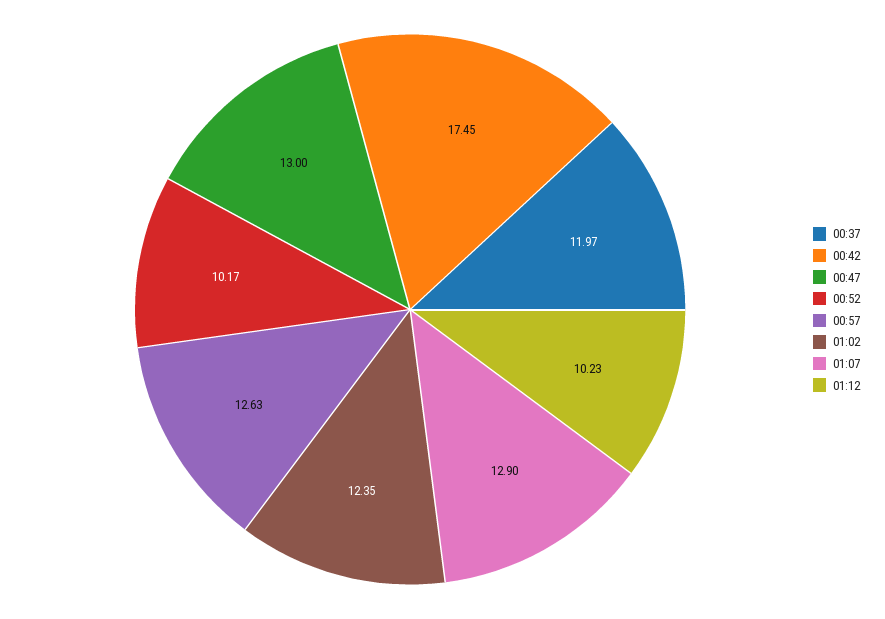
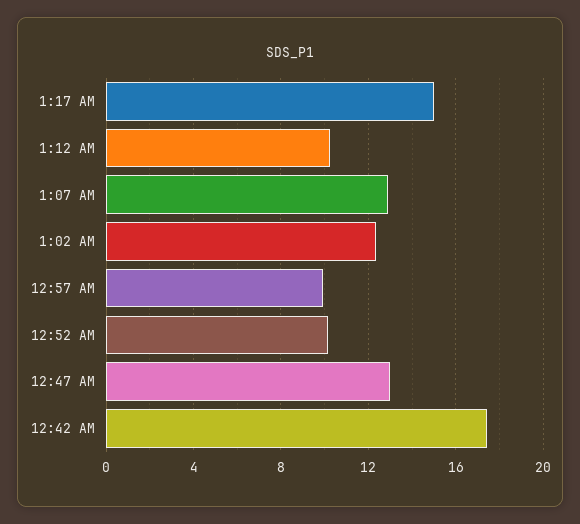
00:37: 11.97 -> none
00:57: 12.63 -> 10
1:17 AM: none -> 15

